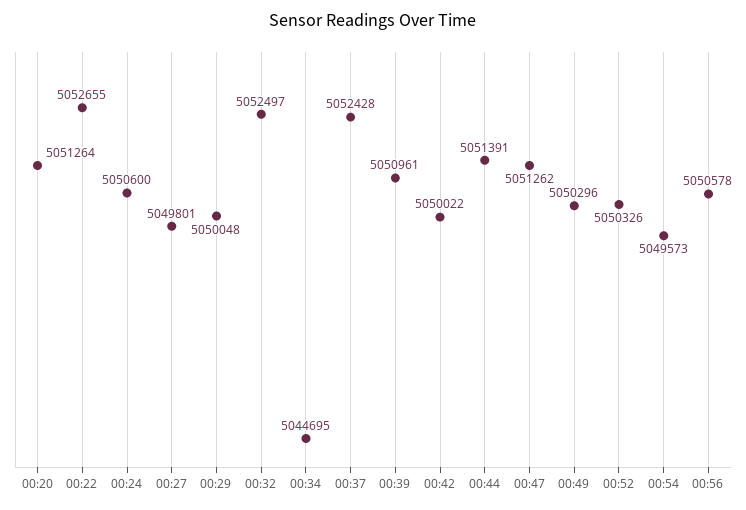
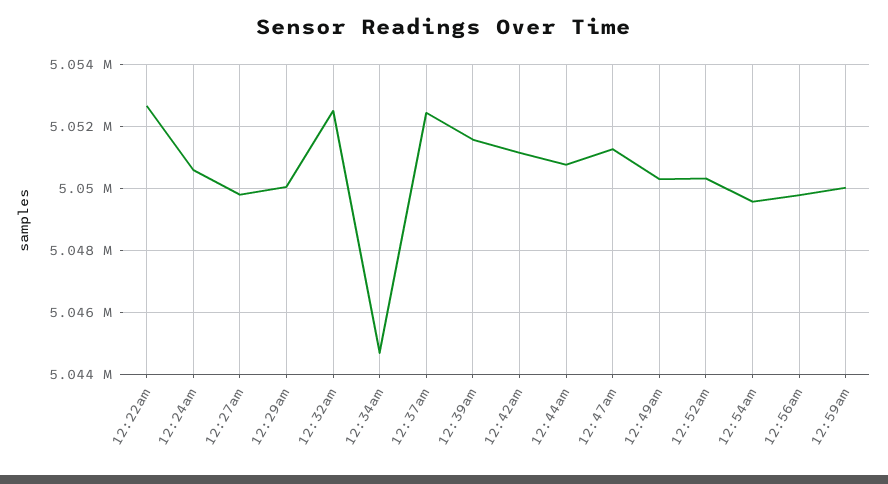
00:20: 5051264 -> none
00:39: 5050961 -> 5051600
00:42: 5050022 -> 5051200
00:44: 5051391 -> 5050800
00:56: 5050578 -> 5049800
12:59am: none -> 5050000

